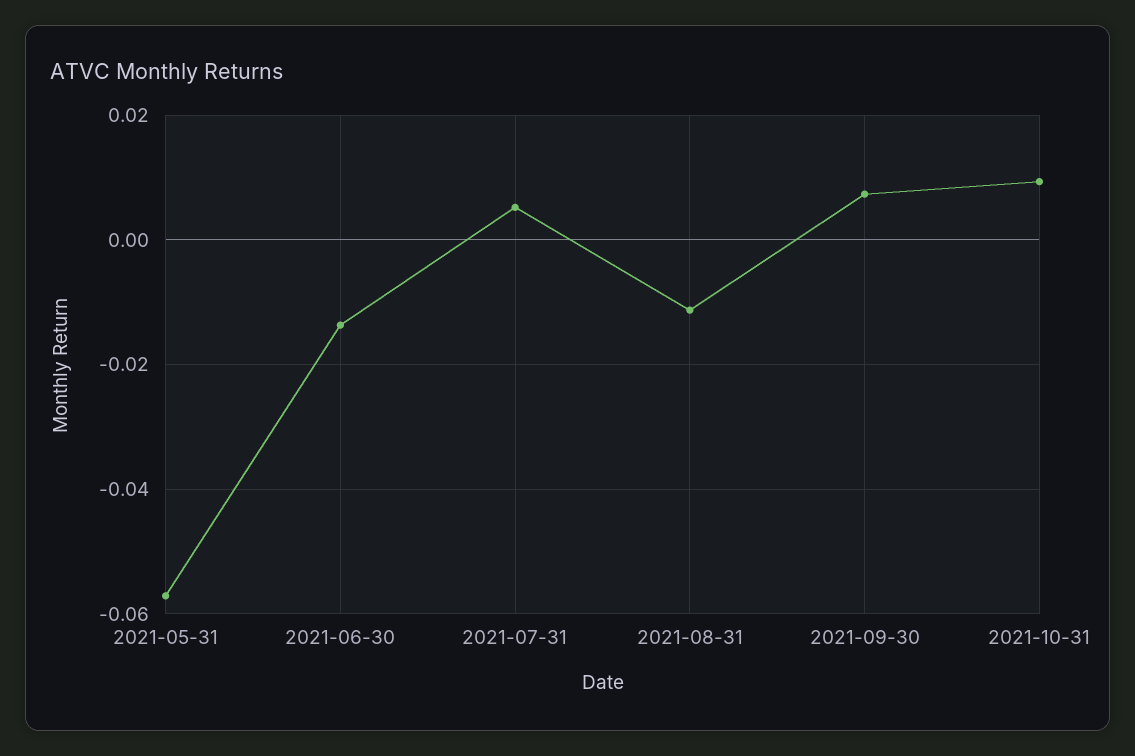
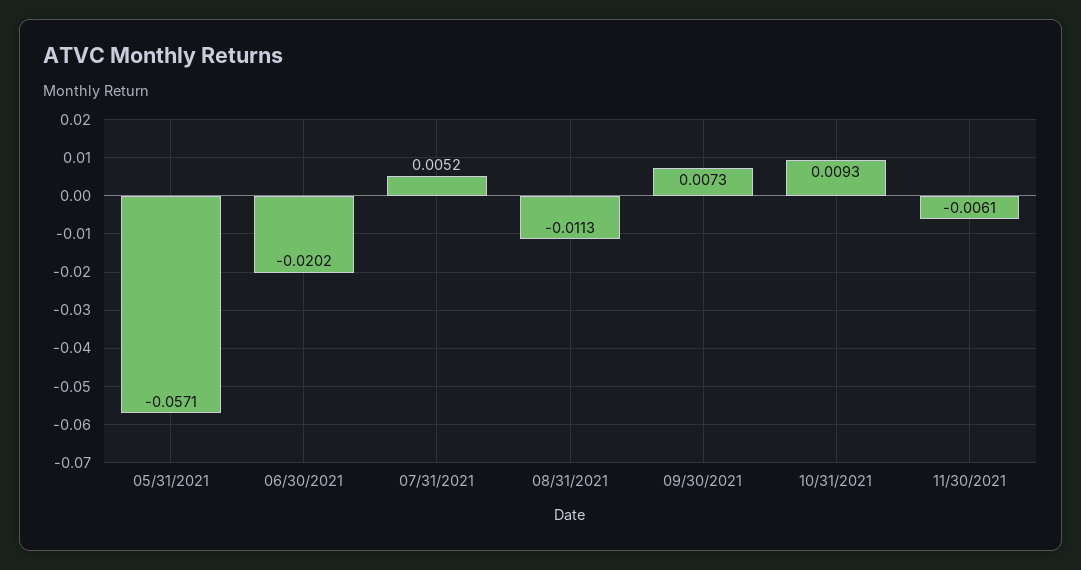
2021-06-30: -0.014 -> -0.0202
11/30/2021: none -> -0.0061

